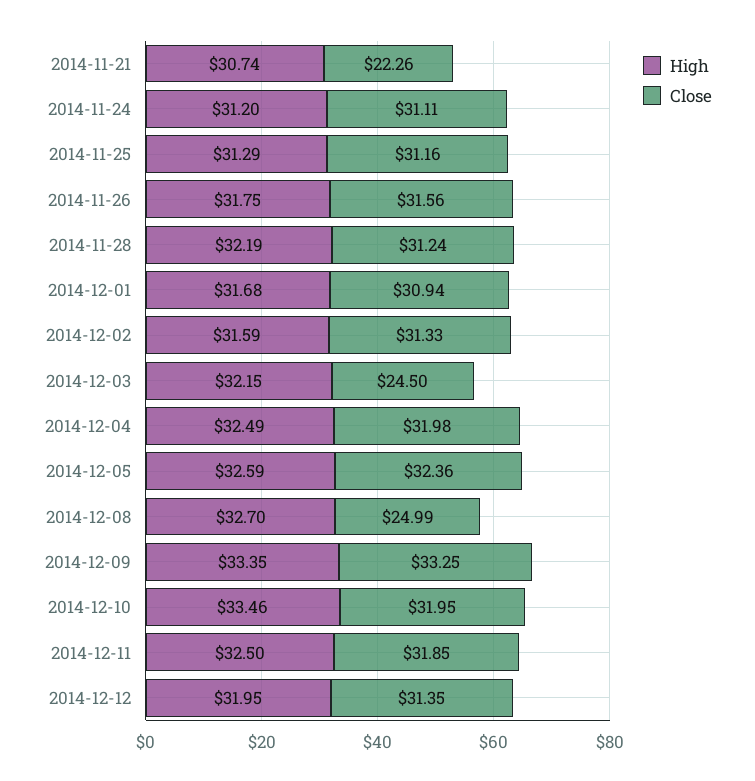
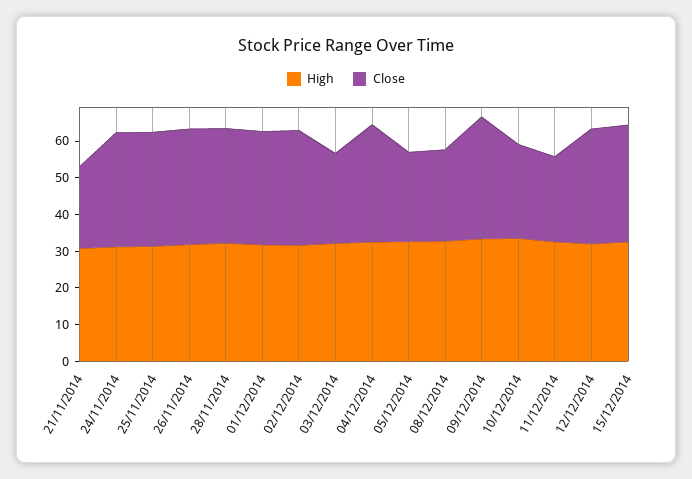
Close, 2014-12-05: 32.36 -> 25
Close, 2014-12-10: 31.95 -> 25
Close, 2014-12-11: 31.85 -> 22.5
High, 15/12/2014: none -> 32.5
Close, 15/12/2014: none -> 32.5

